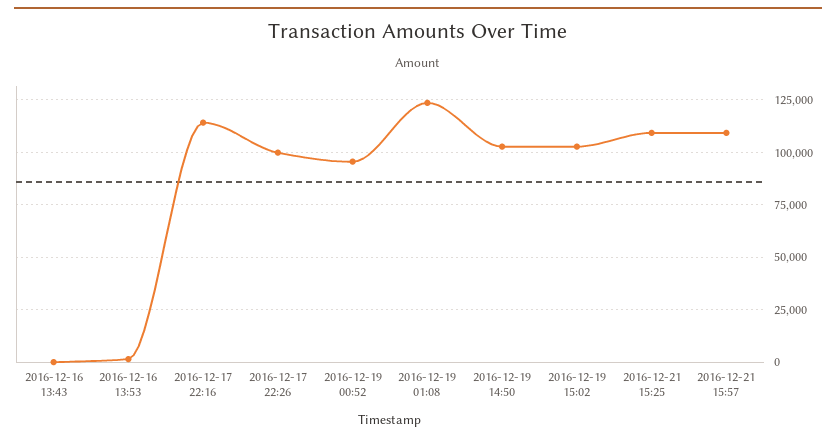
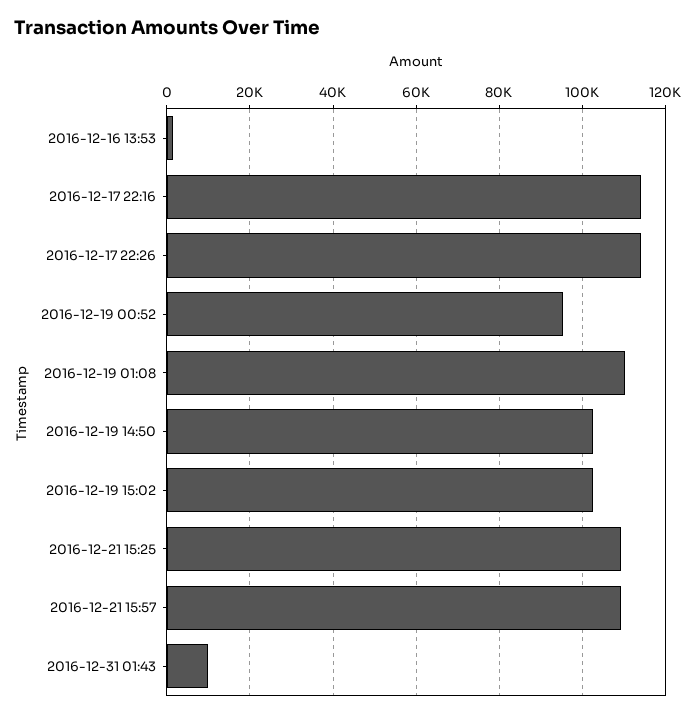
2016-12-16 13:43: 0 -> none
2016-12-17 22:26: 100000 -> 114000
2016-12-19 01:08: 125000 -> 110000
2016-12-31 01:43: none -> 10000

